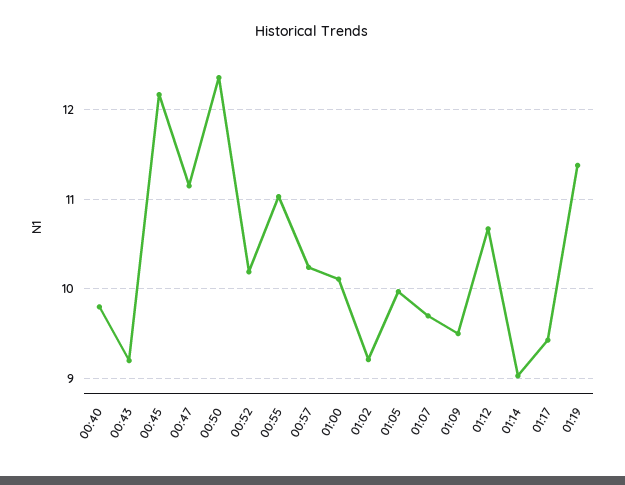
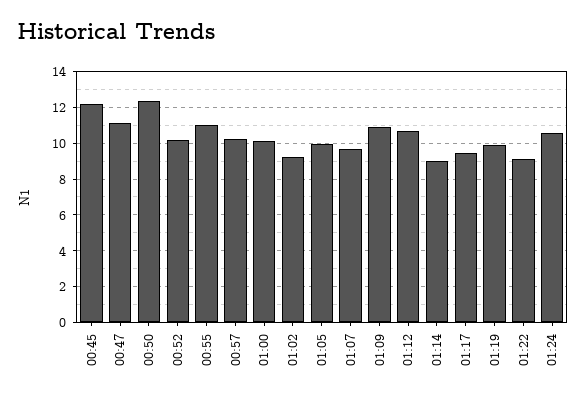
00:40: 9.8 -> none
00:43: 9.2 -> none
01:09: 9.5 -> 11
01:19: 11.4 -> 10
01:22: none -> 9
01:24: none -> 10.5

